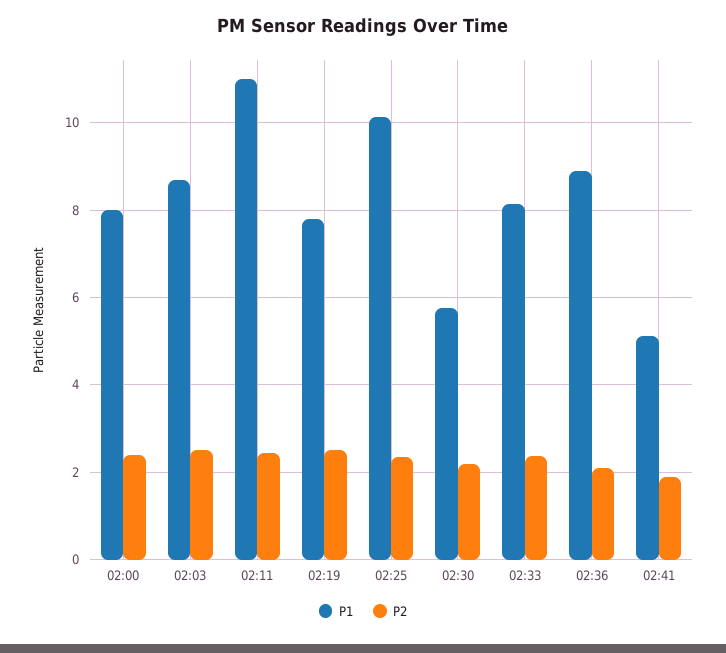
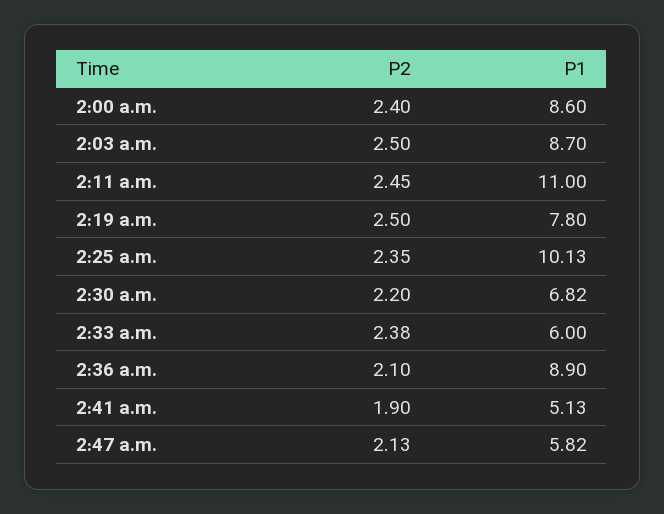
P1, 02:00: 8 -> 8.6
P1, 02:30: 5.8 -> 6.82
P1, 02:33: 8.2 -> 6
P2, 2:47 a.m.: none -> 2.13
P1, 2:47 a.m.: none -> 5.82

